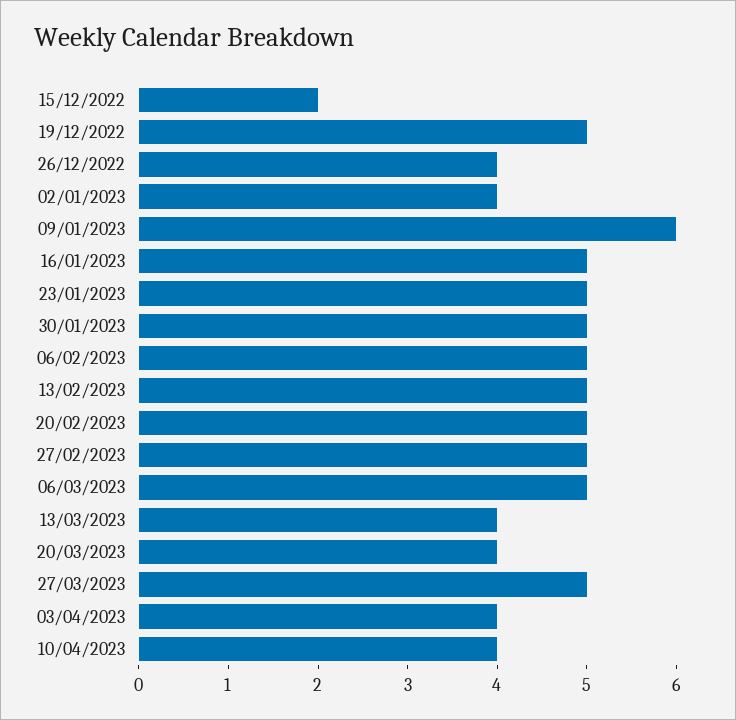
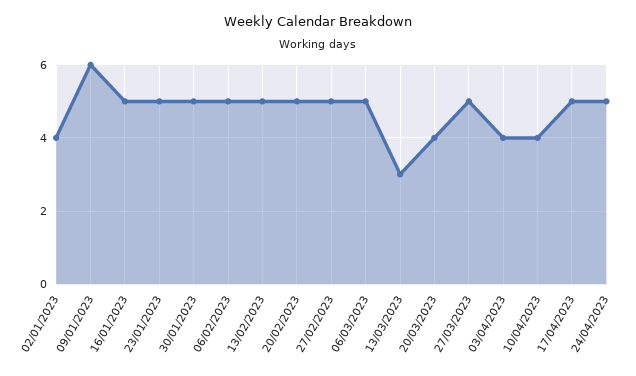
15/12/2022: 2 -> none
19/12/2022: 5 -> none
26/12/2022: 4 -> none
13/03/2023: 4 -> 3
17/04/2023: none -> 5
24/04/2023: none -> 5

